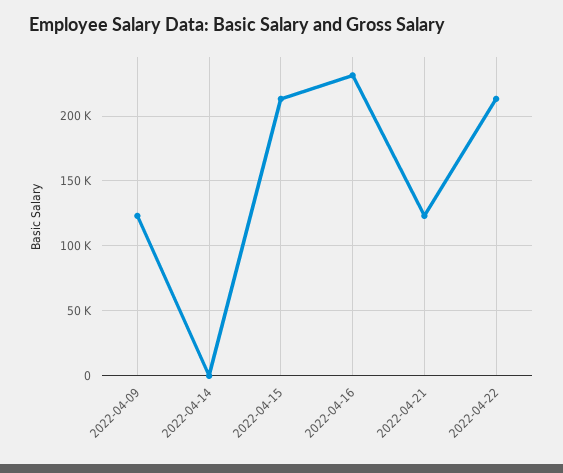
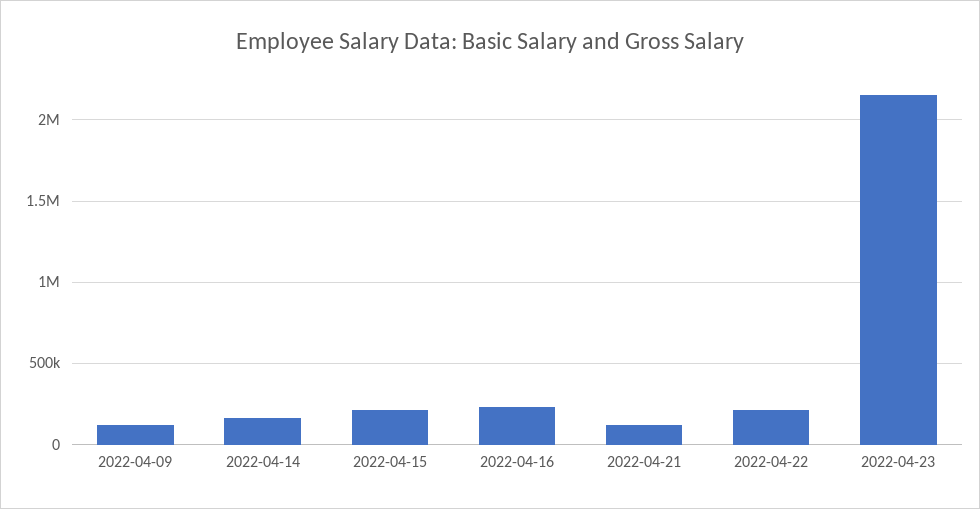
2022-04-14: 0 -> 150000
2022-04-23: none -> 2150000

